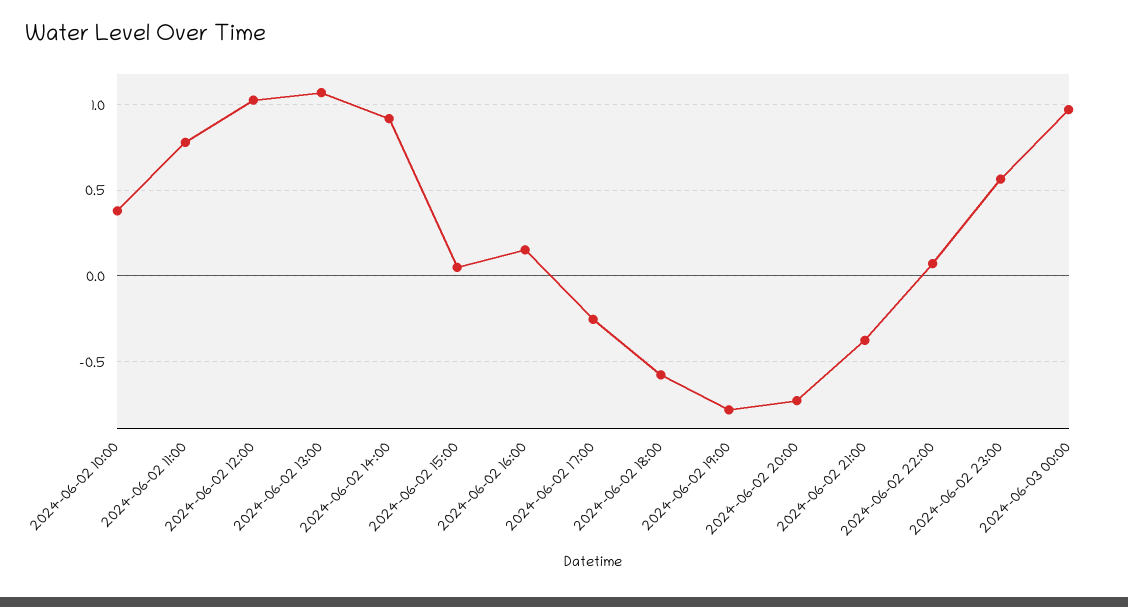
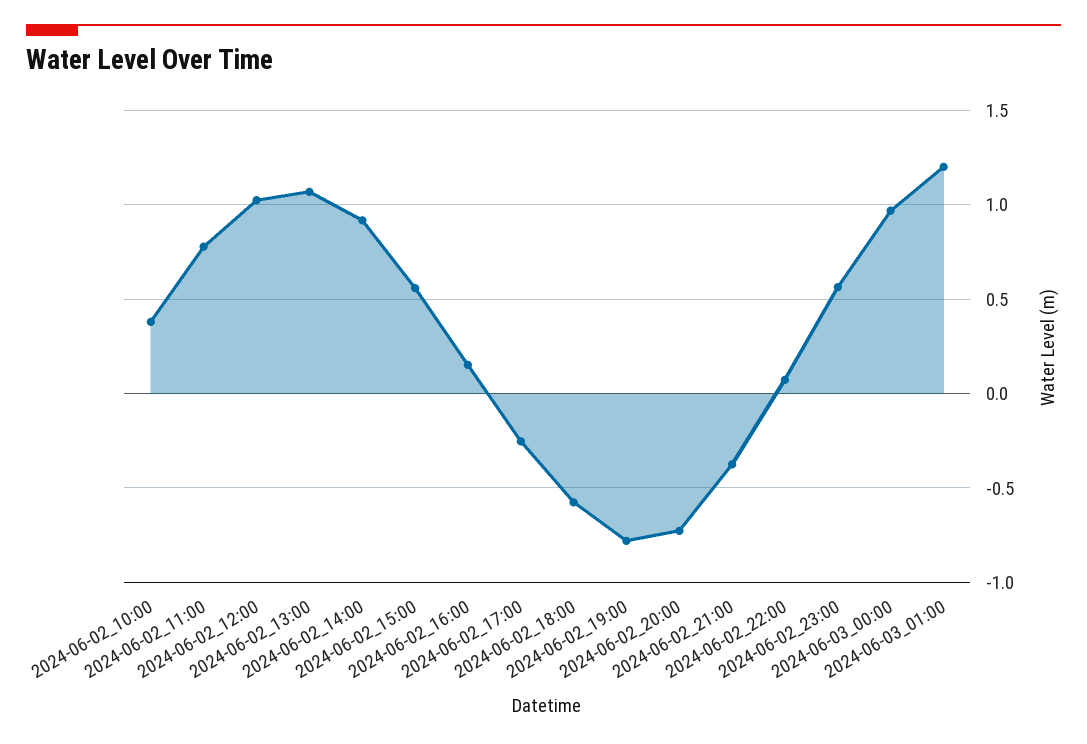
2024-06-02 15:00: 0.05 -> 0.55
2024-06-03_01:00: none -> 1.2

